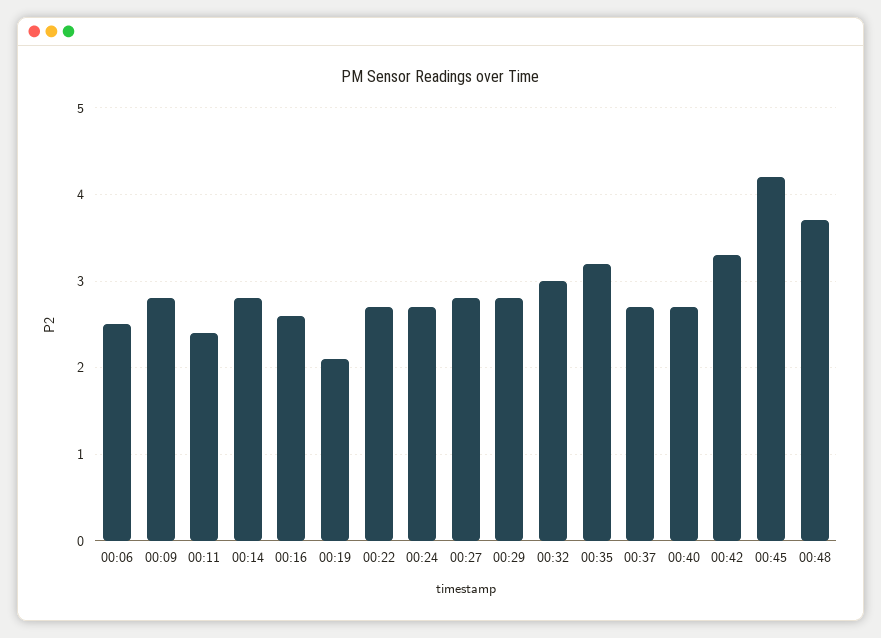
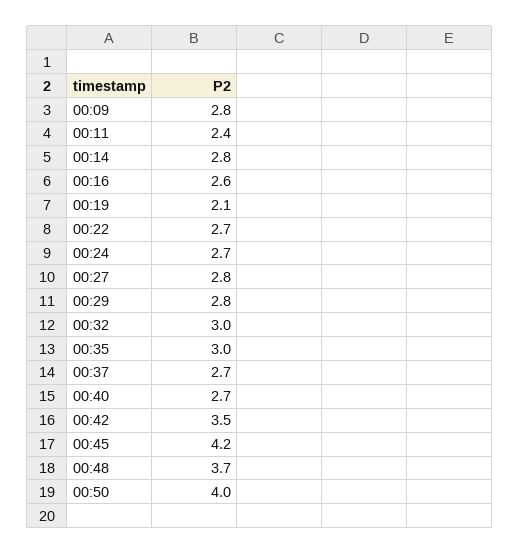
00:06: 2.5 -> none
00:35: 3.2 -> 3
00:42: 3.3 -> 3.5
00:50: none -> 4

